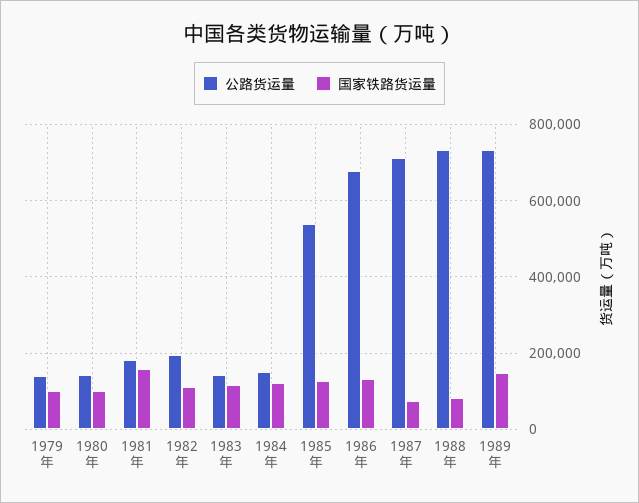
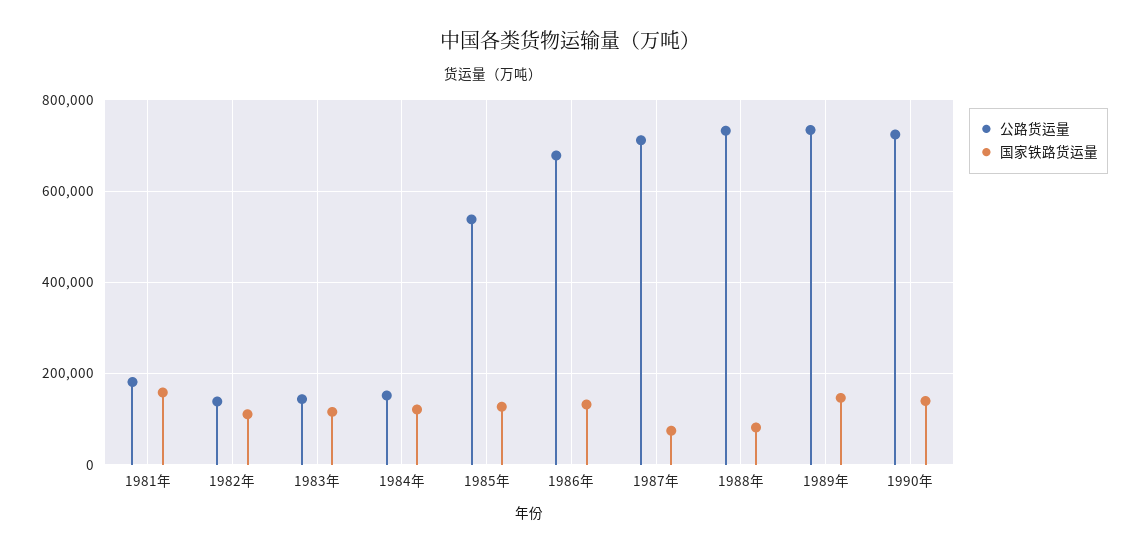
公路货运量, 1979年: 140000 -> none
国家铁路货运量, 1979年: 100000 -> none
公路货运量, 1980年: 140000 -> none
国家铁路货运量, 1980年: 100000 -> none
公路货运量, 1982年: 200000 -> 140000
公路货运量, 1990年: none -> 720000
国家铁路货运量, 1990年: none -> 140000

